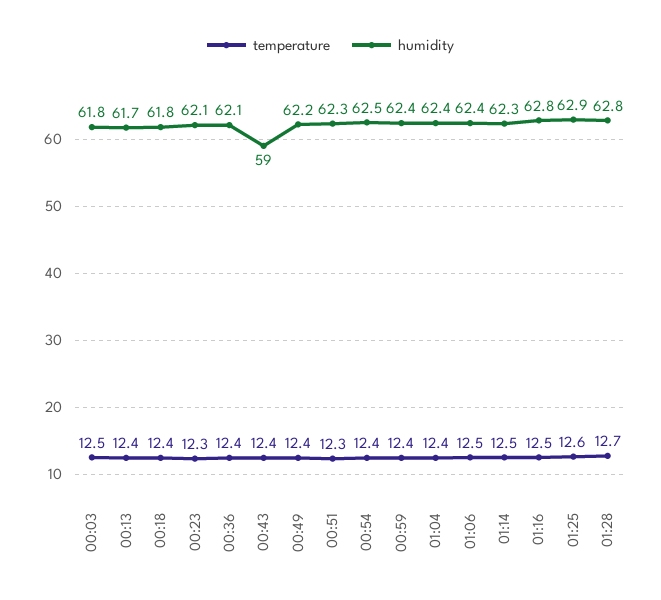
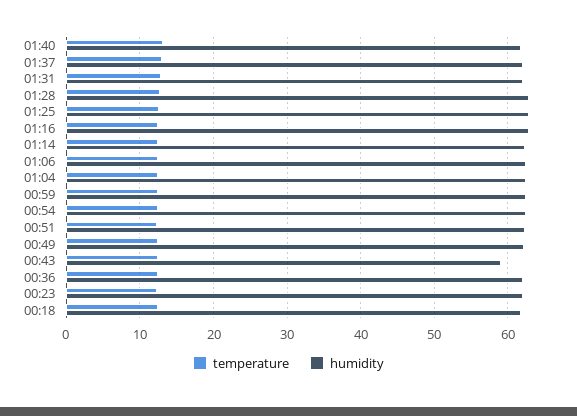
temperature, 00:03: 12.5 -> none
humidity, 00:03: 61.8 -> none
temperature, 00:13: 12.4 -> none
humidity, 00:13: 61.7 -> none
temperature, 01:40: none -> 13
humidity, 01:40: none -> 62
temperature, 01:37: none -> 13
humidity, 01:37: none -> 62
temperature, 01:31: none -> 13
humidity, 01:31: none -> 62

